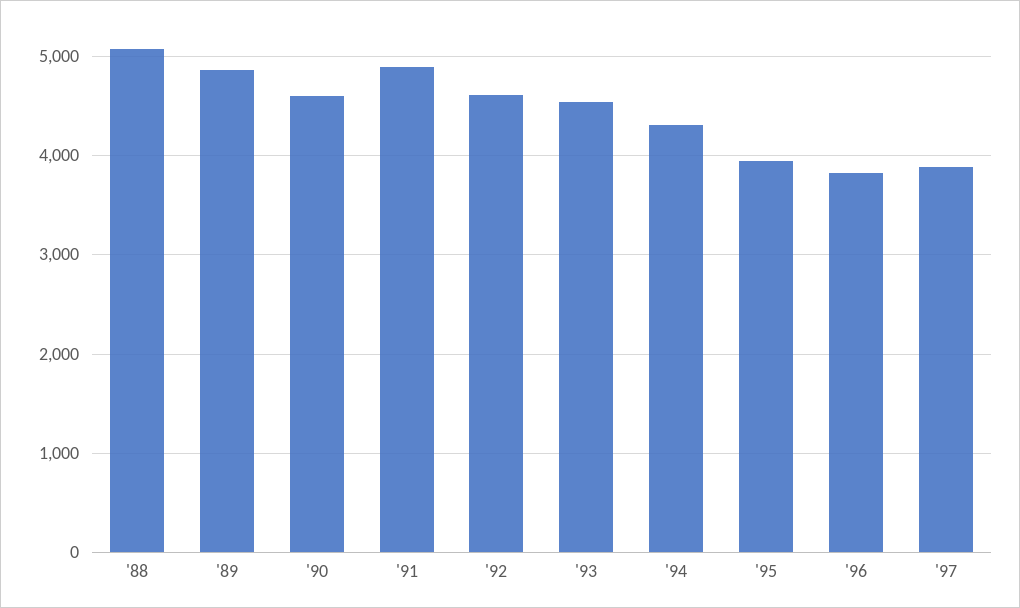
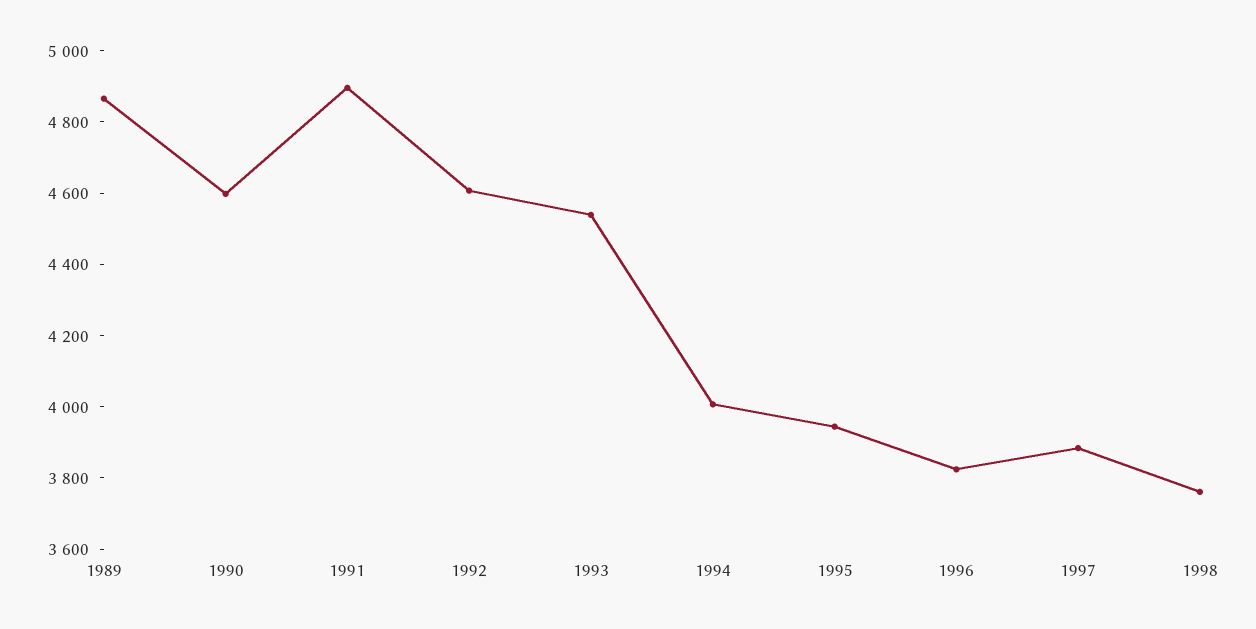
'88: 5100 -> none
'94: 4300 -> 4000
1998: none -> 3750

